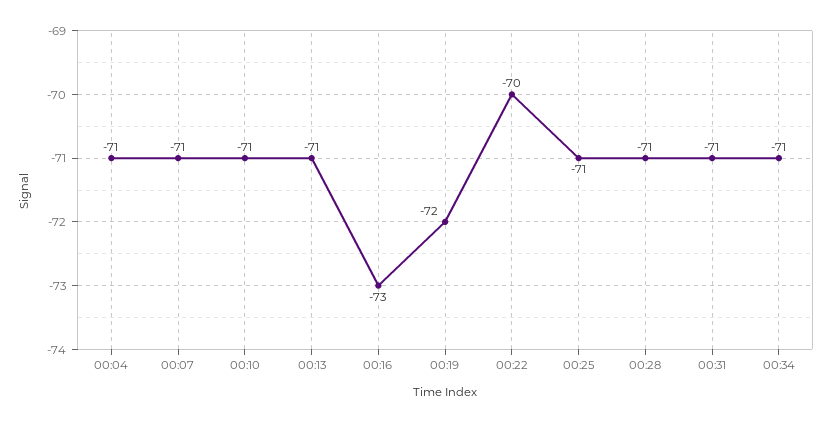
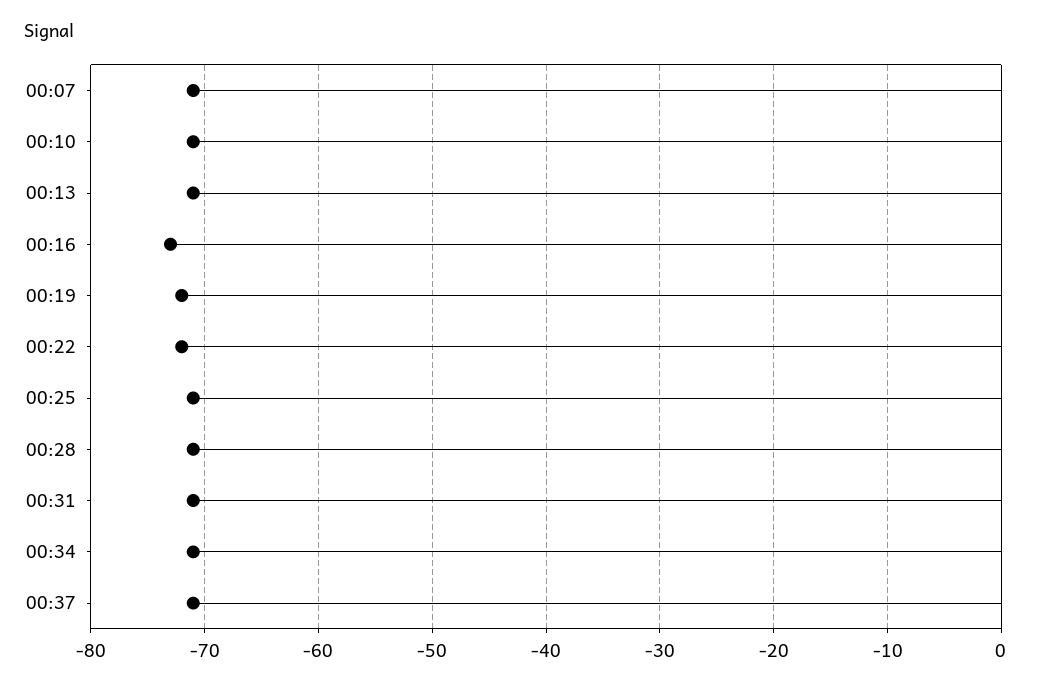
00:04: -71 -> none
00:22: -70 -> -72
00:37: none -> -71

